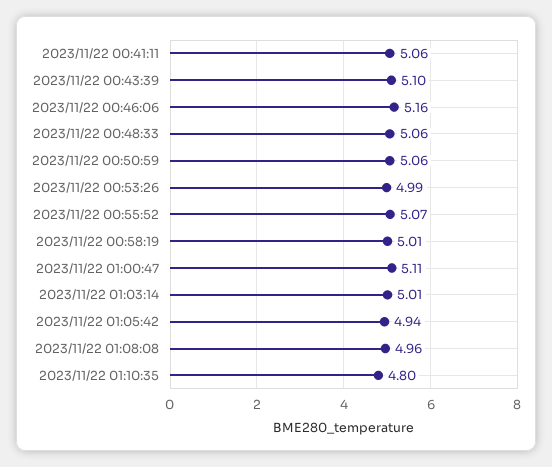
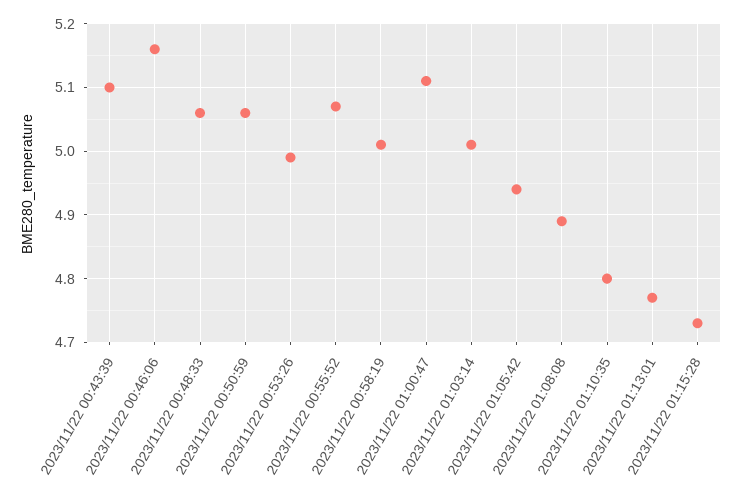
2023/11/22 00:41:11: 5.06 -> none
2023/11/22 01:08:08: 4.96 -> 4.89
2023/11/22 01:13:01: none -> 4.77
2023/11/22 01:15:28: none -> 4.73

